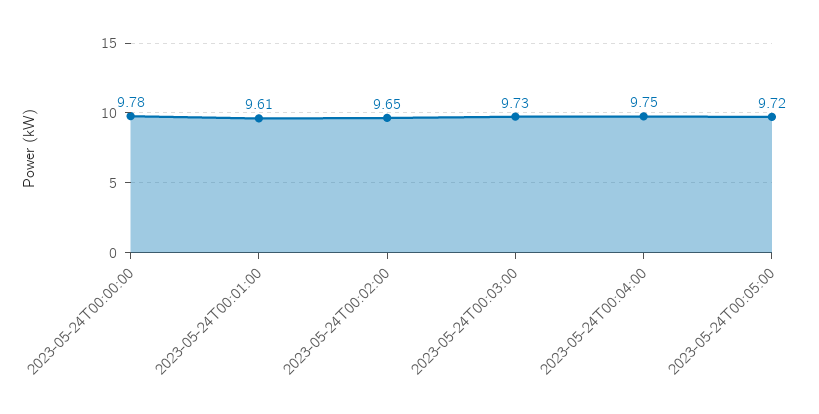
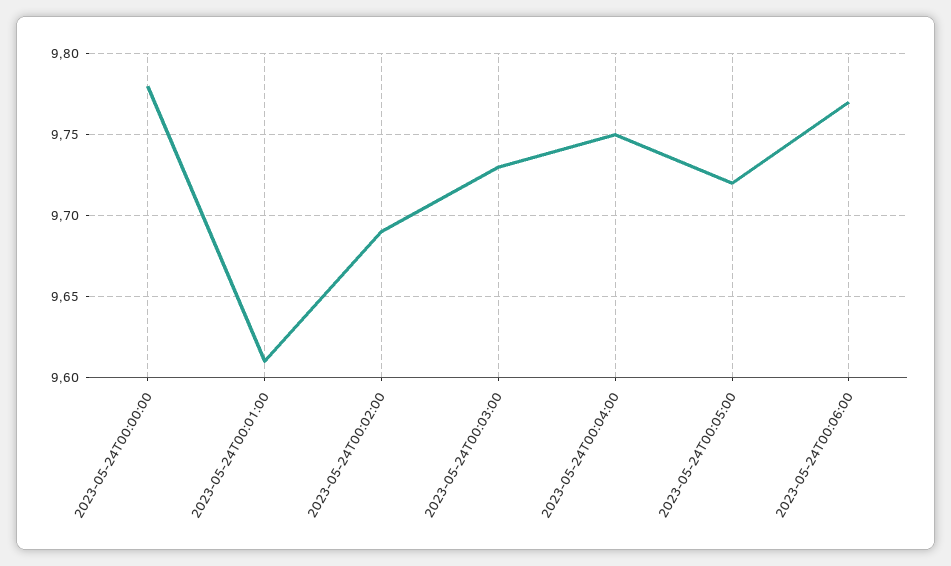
2023-05-24T00:02:00: 9.65 -> 9.69
2023-05-24T00:06:00: none -> 9.77

